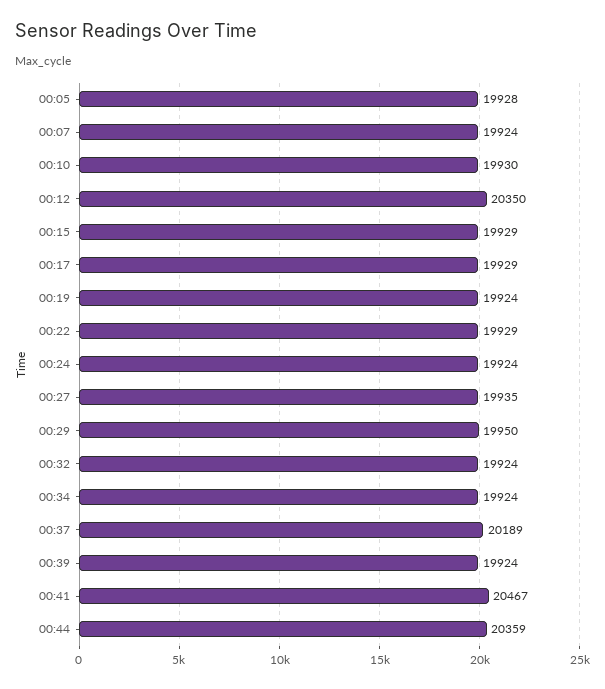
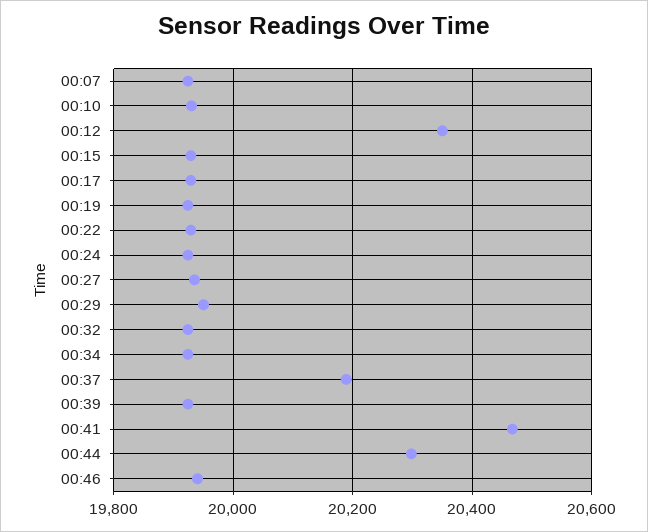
00:05: 19928 -> none
00:44: 20359 -> 20300
00:46: none -> 19940

